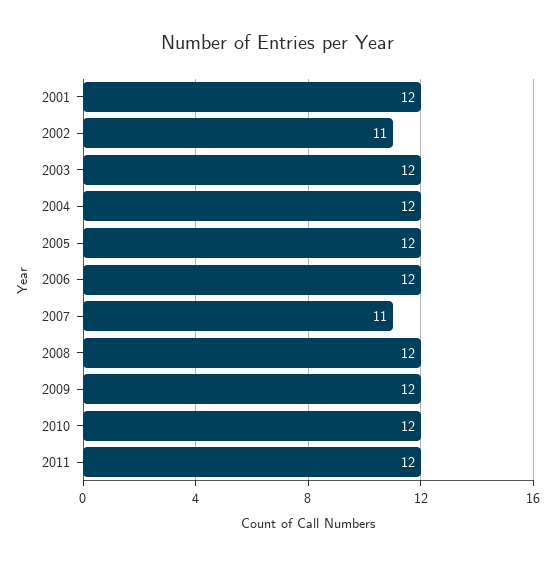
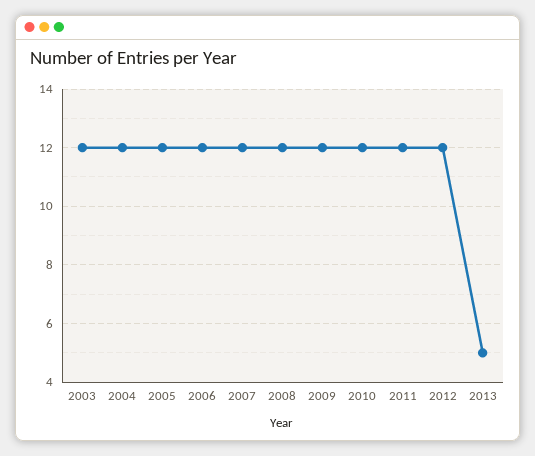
2001: 12 -> none
2002: 11 -> none
2007: 11 -> 12
2012: none -> 12
2013: none -> 5

